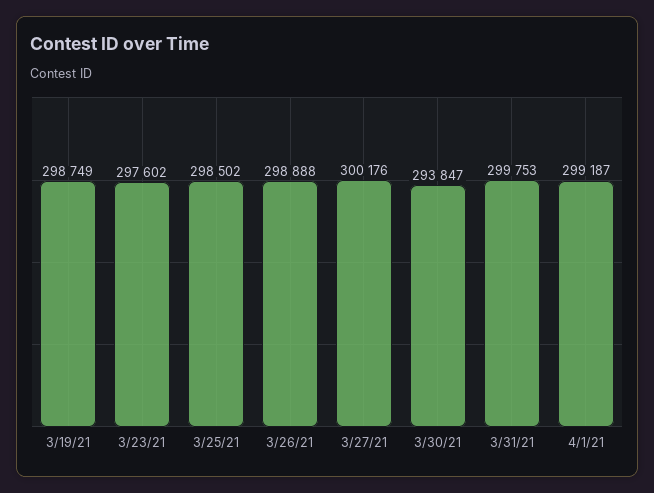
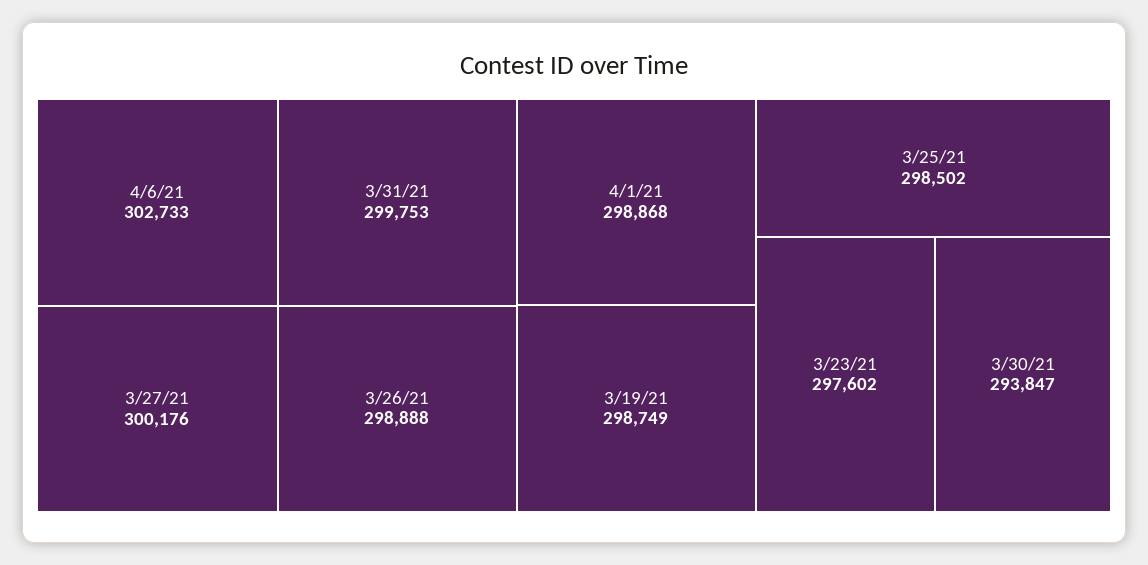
4/1/21: 299187 -> 298868
4/6/21: none -> 302733

